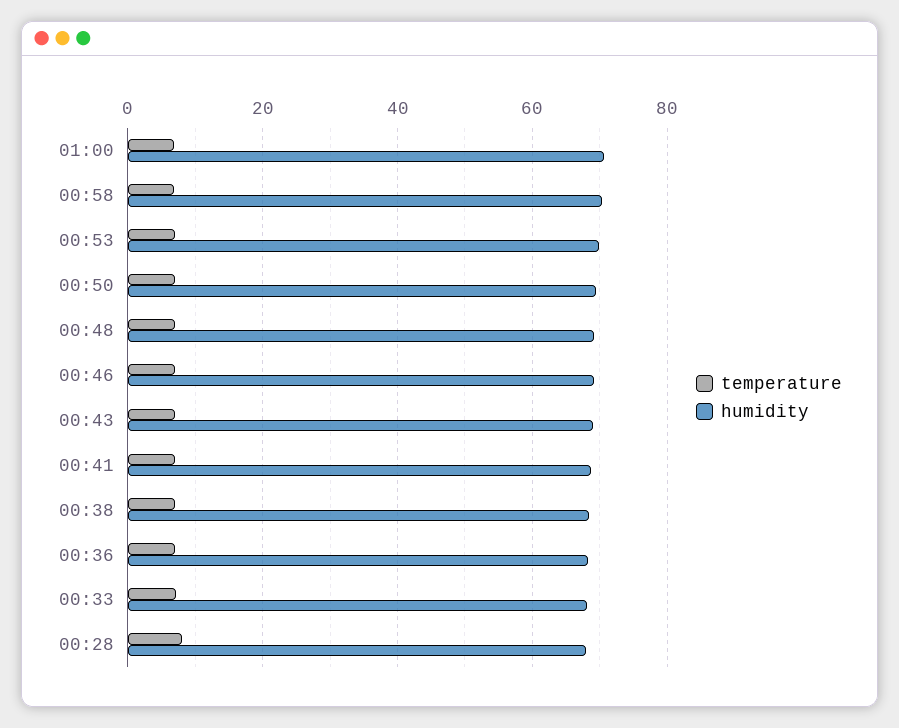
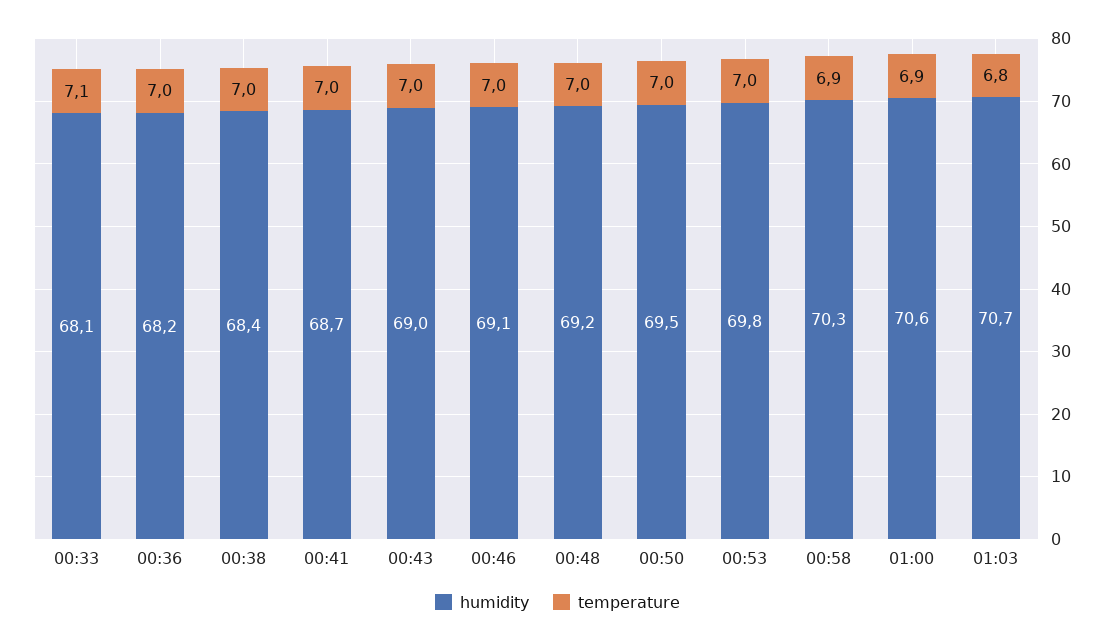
temperature, 00:28: 8 -> none
humidity, 00:28: 68 -> none
humidity, 01:03: none -> 70.7
temperature, 01:03: none -> 6.8

